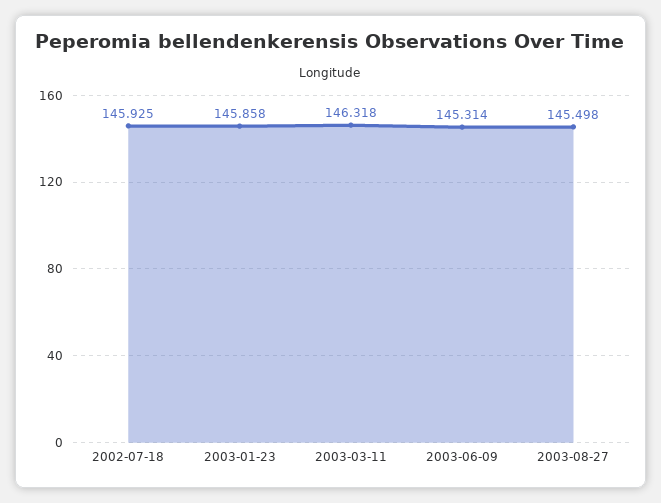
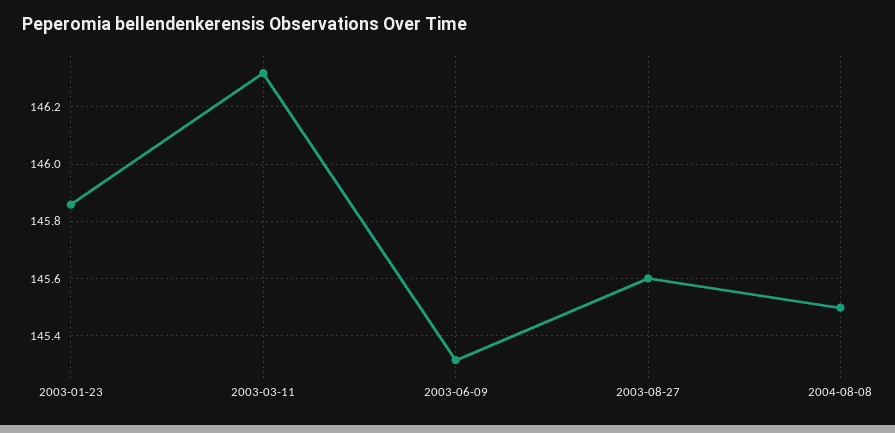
2002-07-18: 145.925 -> none
2003-08-27: 145.498 -> 145.6
2004-08-08: none -> 145.5

